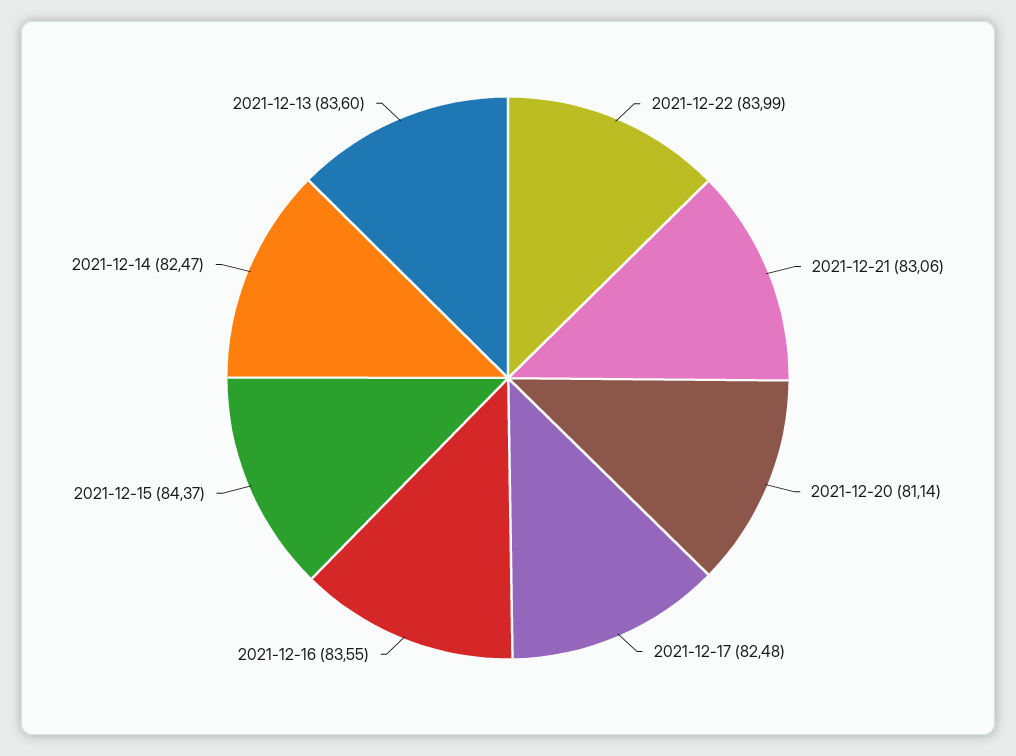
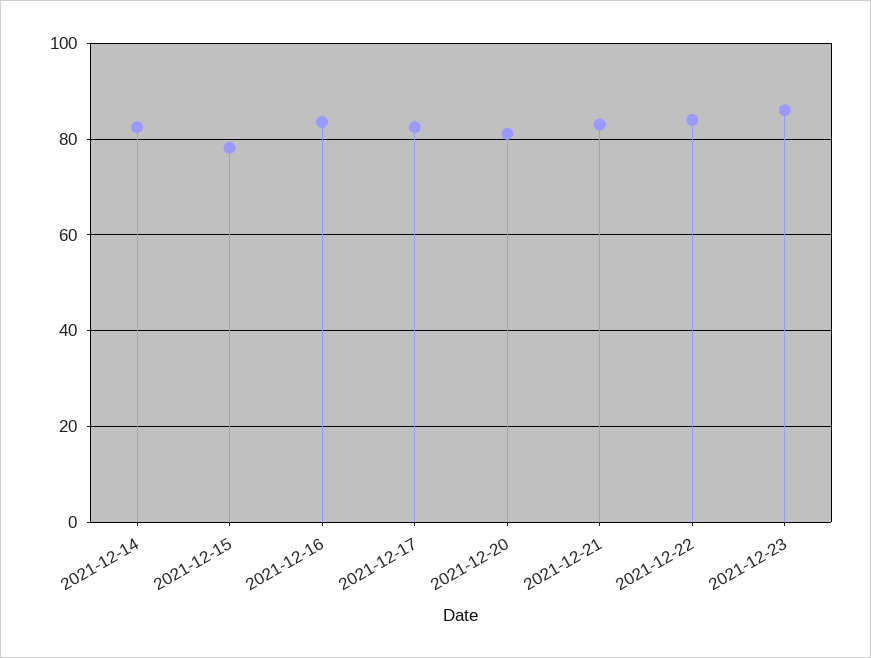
2021-12-15: 84.37 -> 78
2021-12-13: 83.6 -> none
2021-12-23: none -> 86

